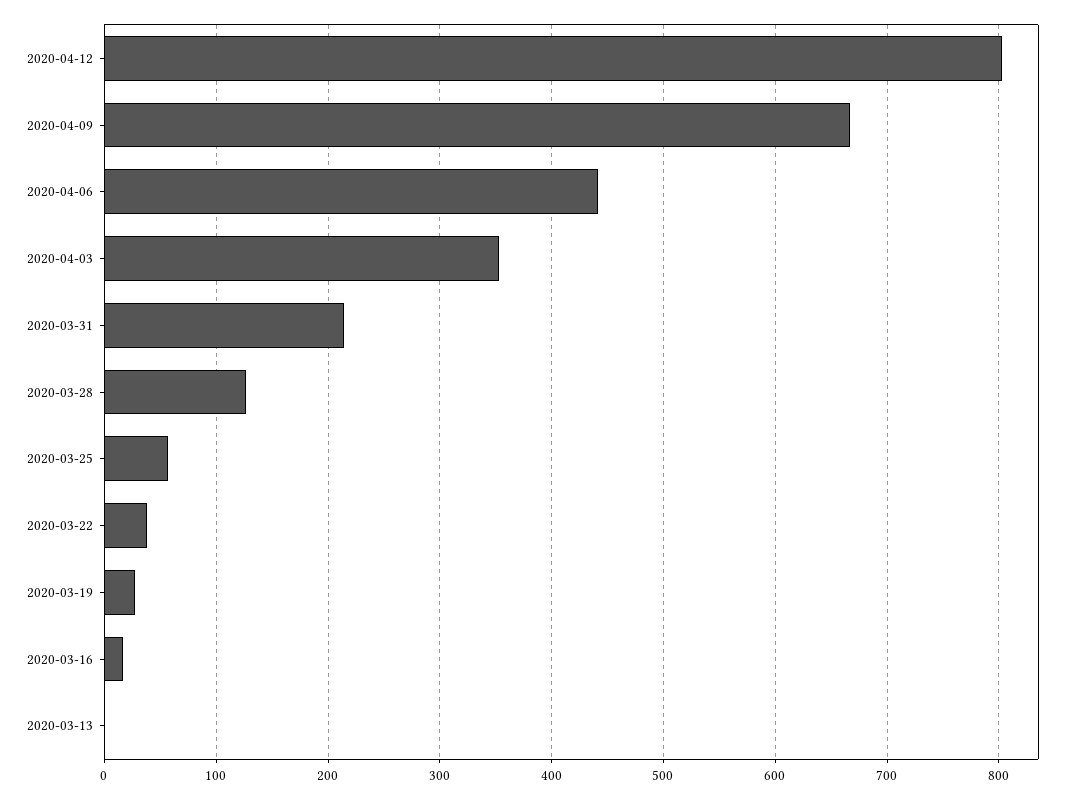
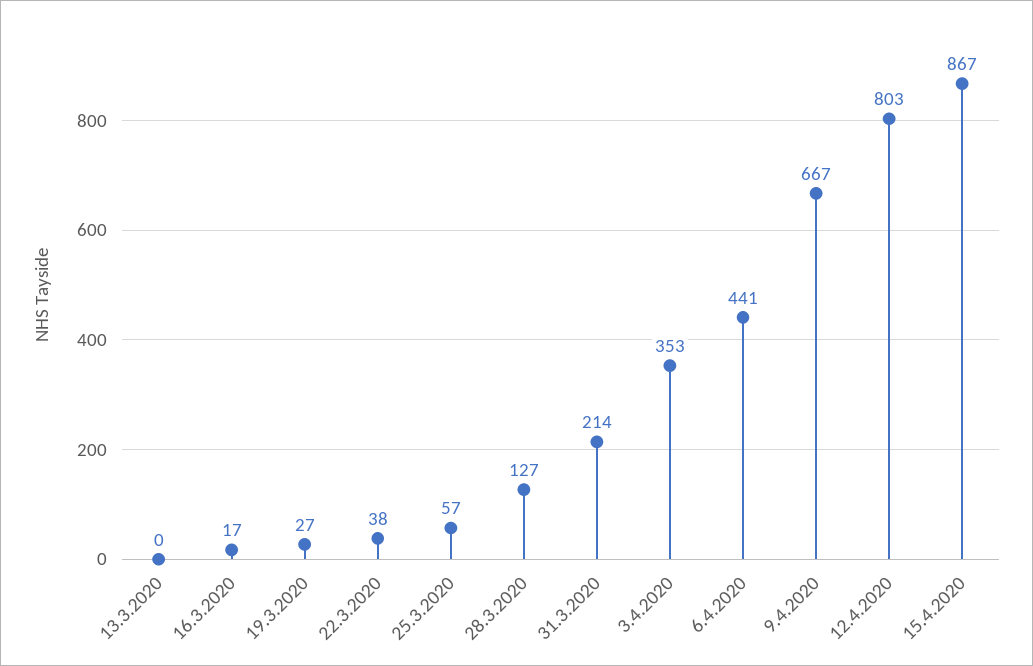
15.4.2020: none -> 867

